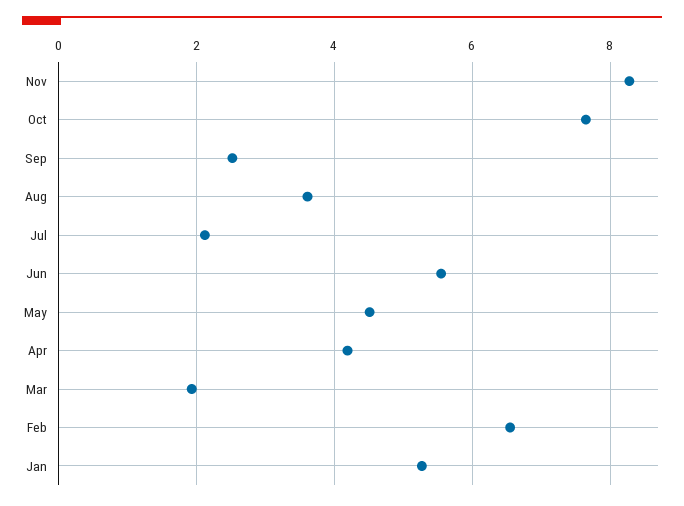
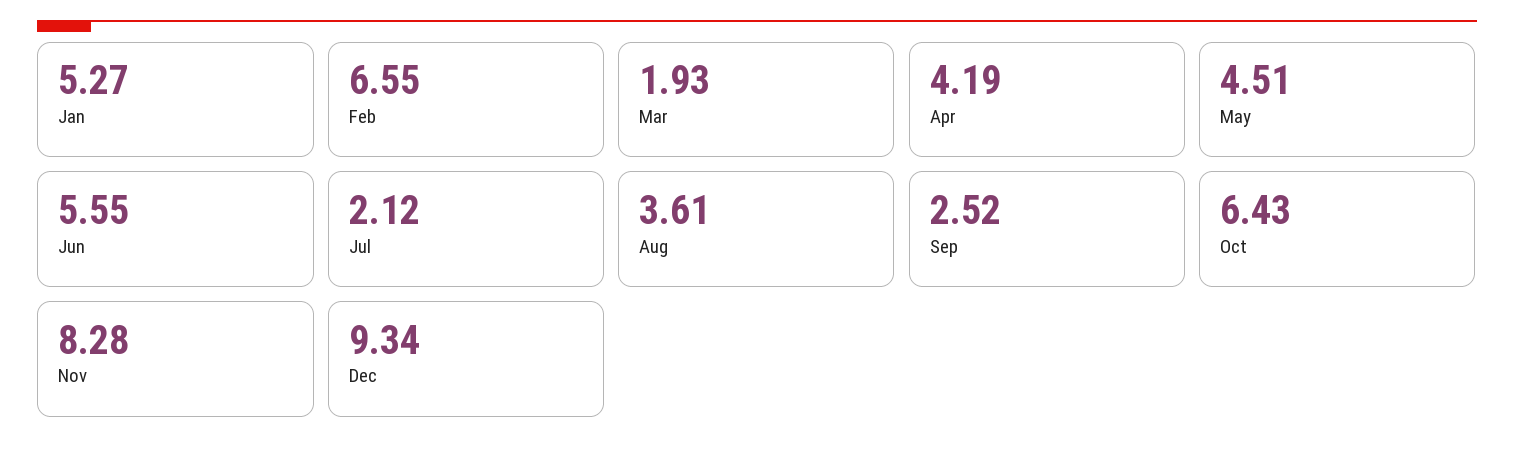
Oct: 7.6 -> 6.43
Dec: none -> 9.34

